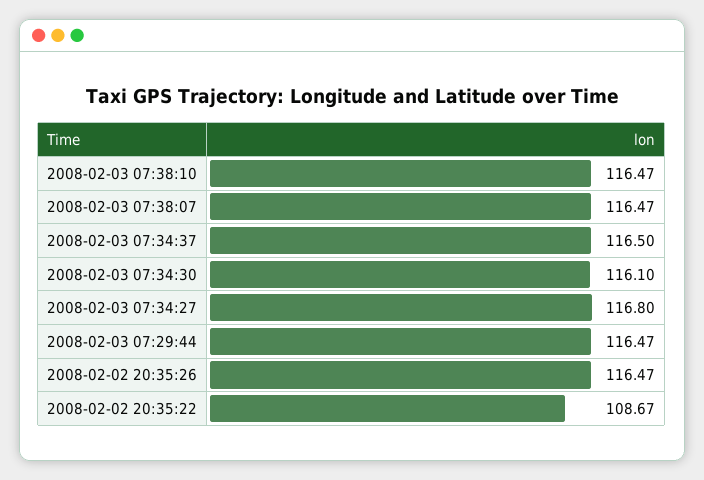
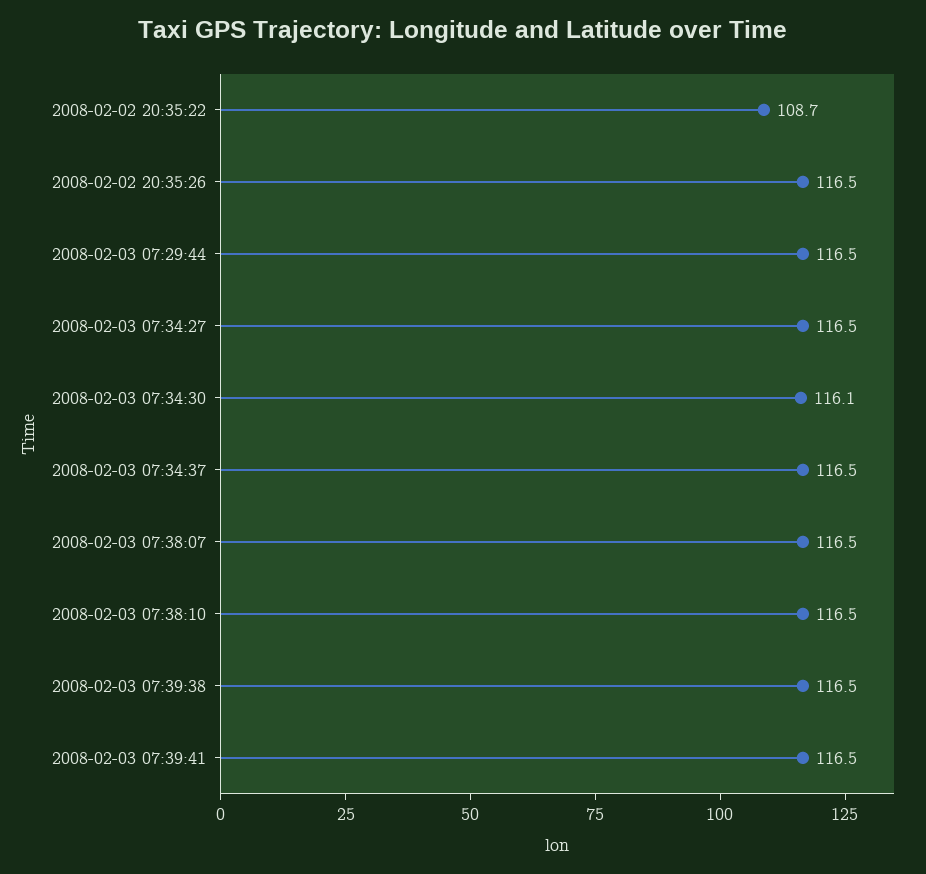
2008-02-03 07:34:27: 116.8 -> 116.5
2008-02-03 07:39:38: none -> 116.5
2008-02-03 07:39:41: none -> 116.5

